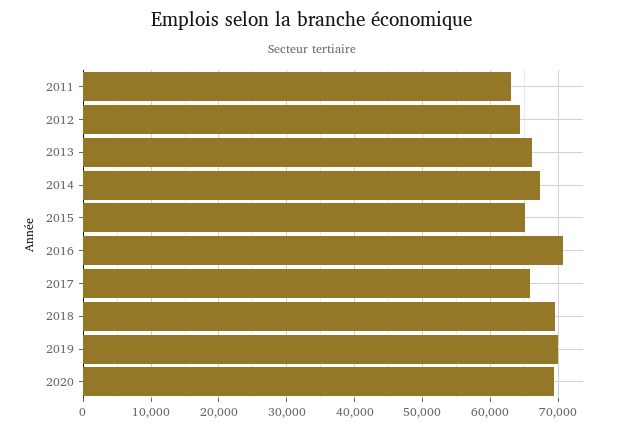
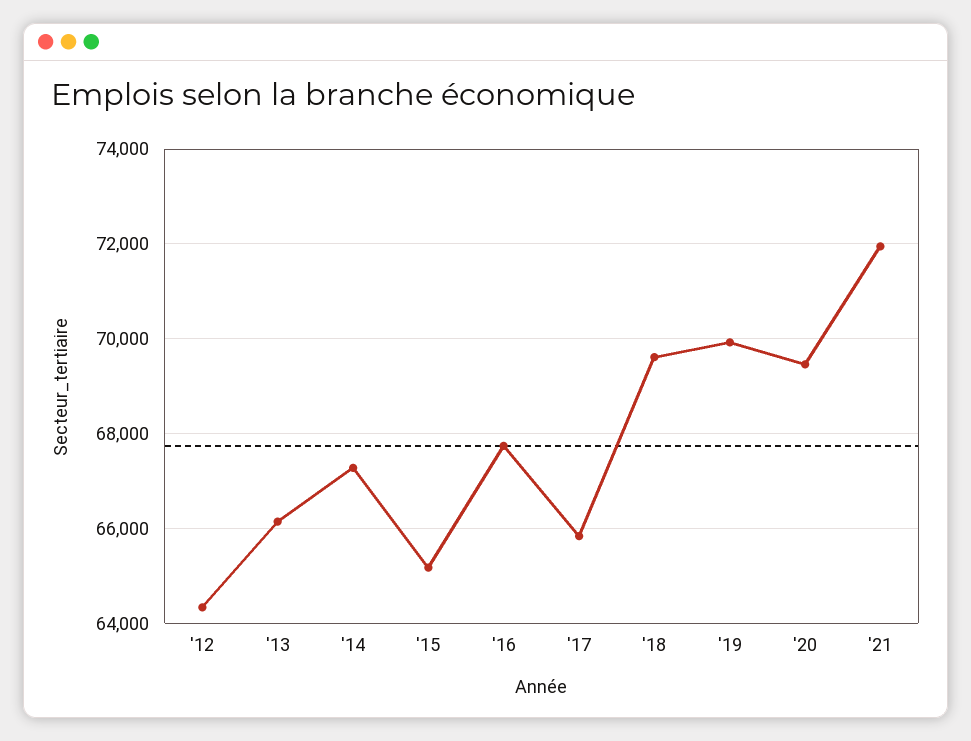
2011: 63000 -> none
2016: 71000 -> 67800
'21: none -> 72000

